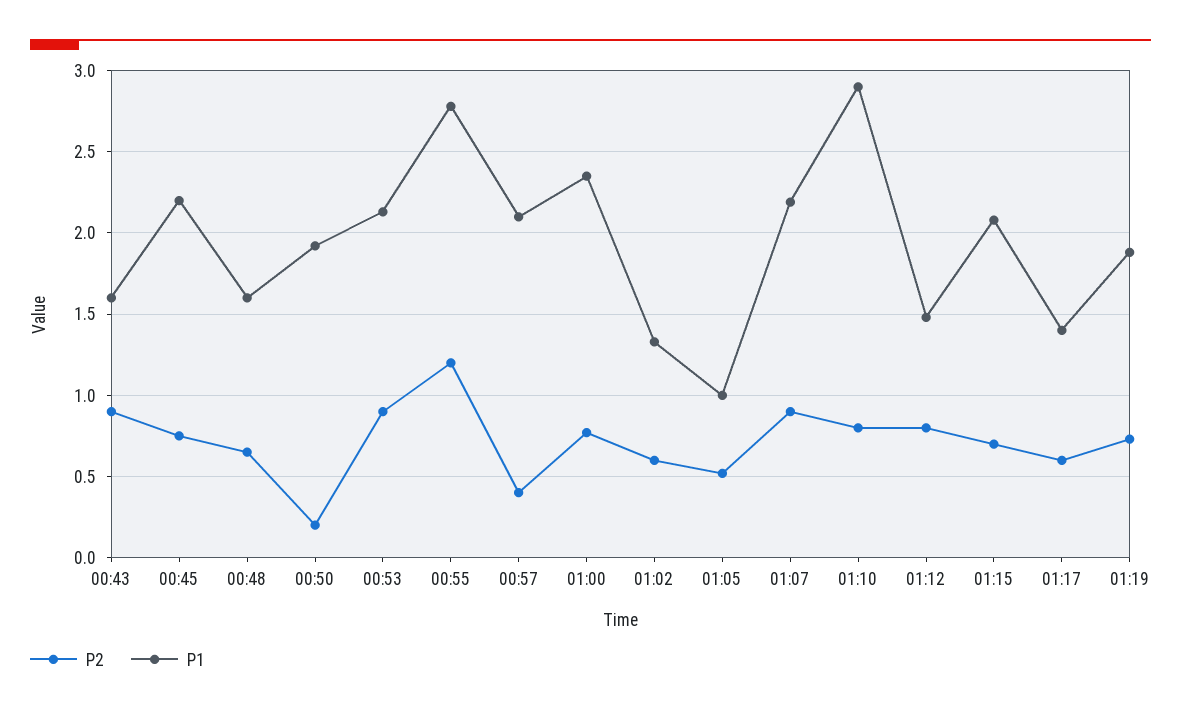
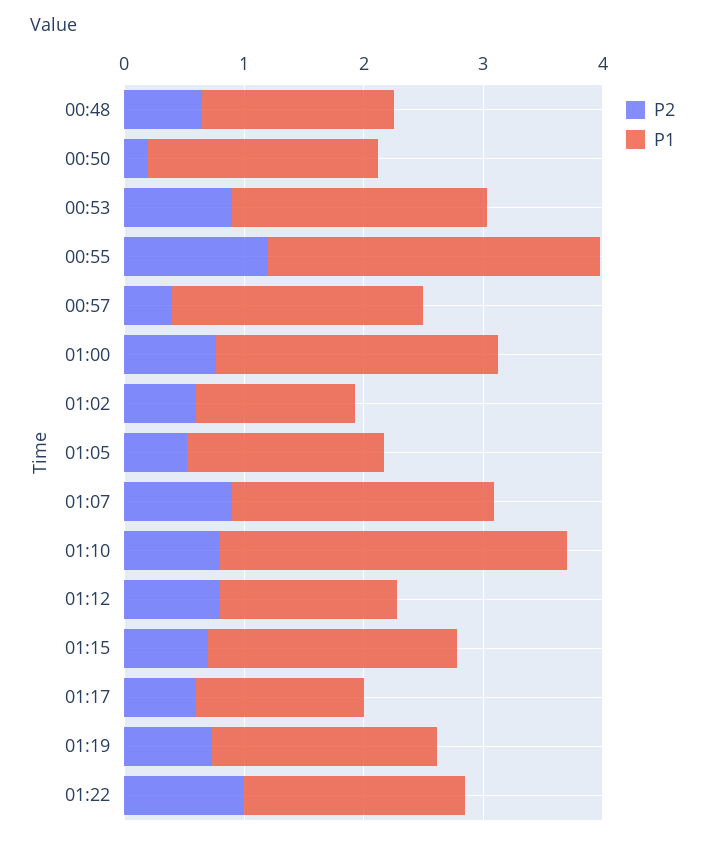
P2, 00:43: 0.9 -> none
P1, 00:43: 1.6 -> none
P2, 00:45: 0.75 -> none
P1, 00:45: 2.2 -> none
P1, 01:05: 1 -> 1.6
P2, 01:22: none -> 1
P1, 01:22: none -> 1.8

